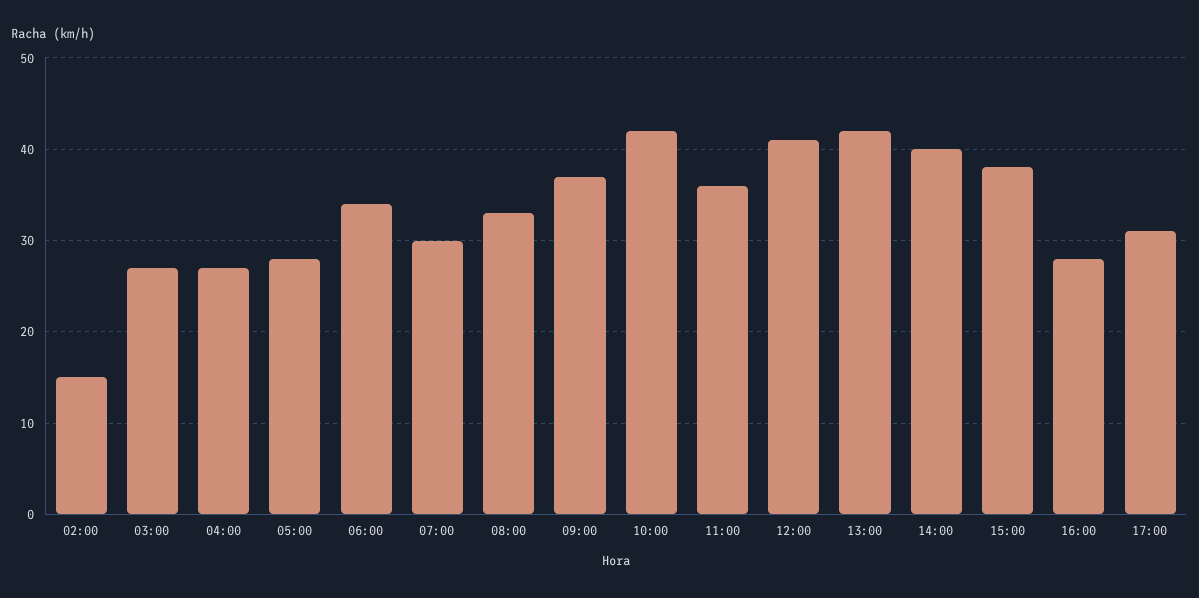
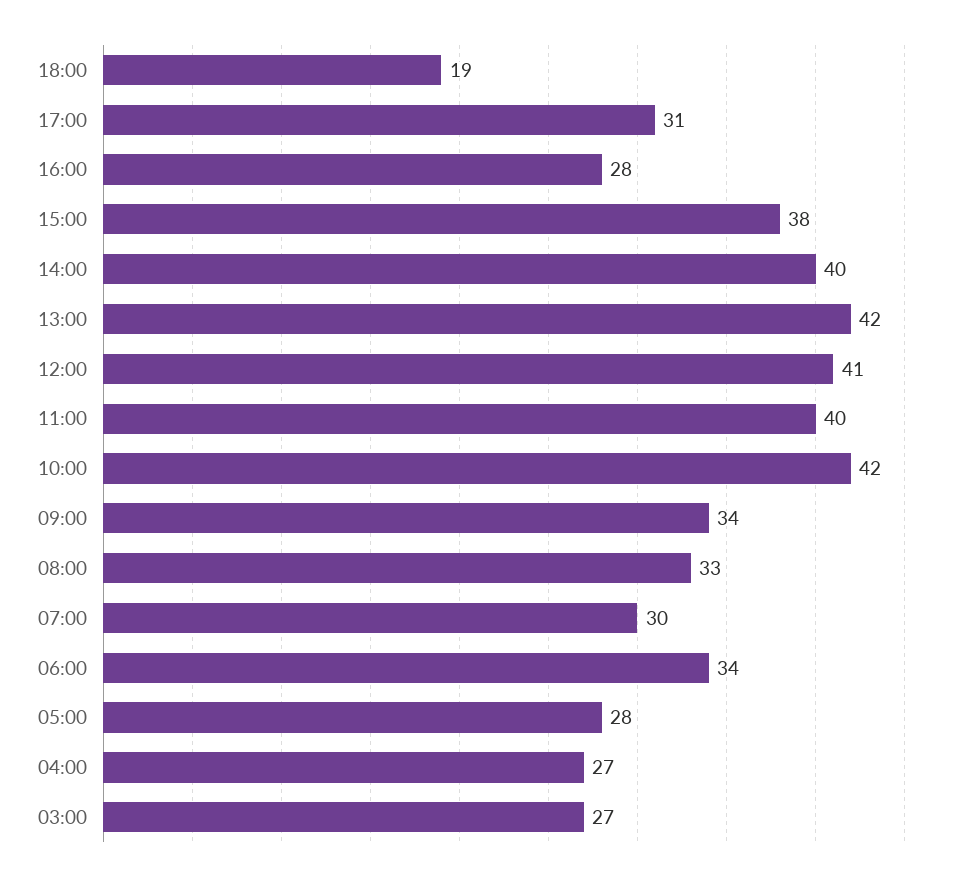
02:00: 15 -> none
09:00: 37 -> 34
11:00: 36 -> 40
18:00: none -> 19

